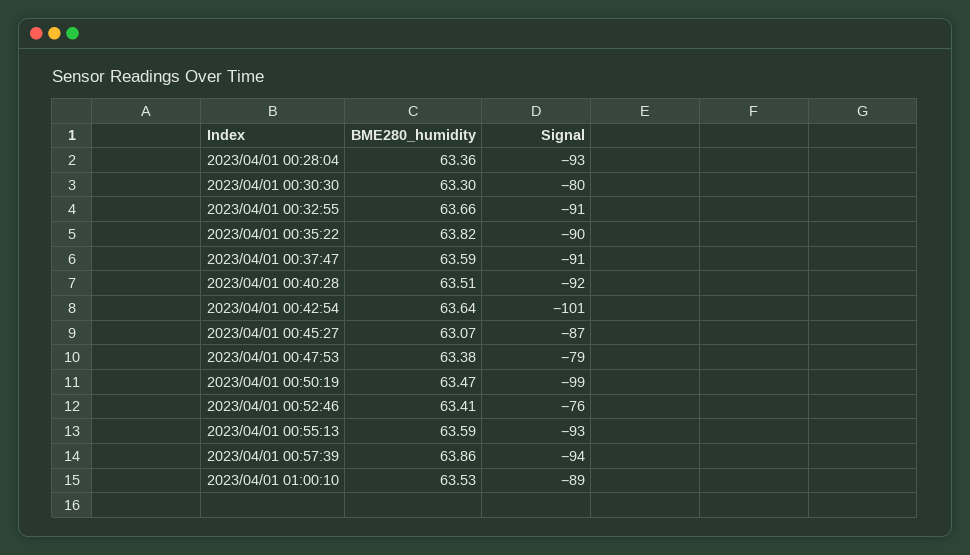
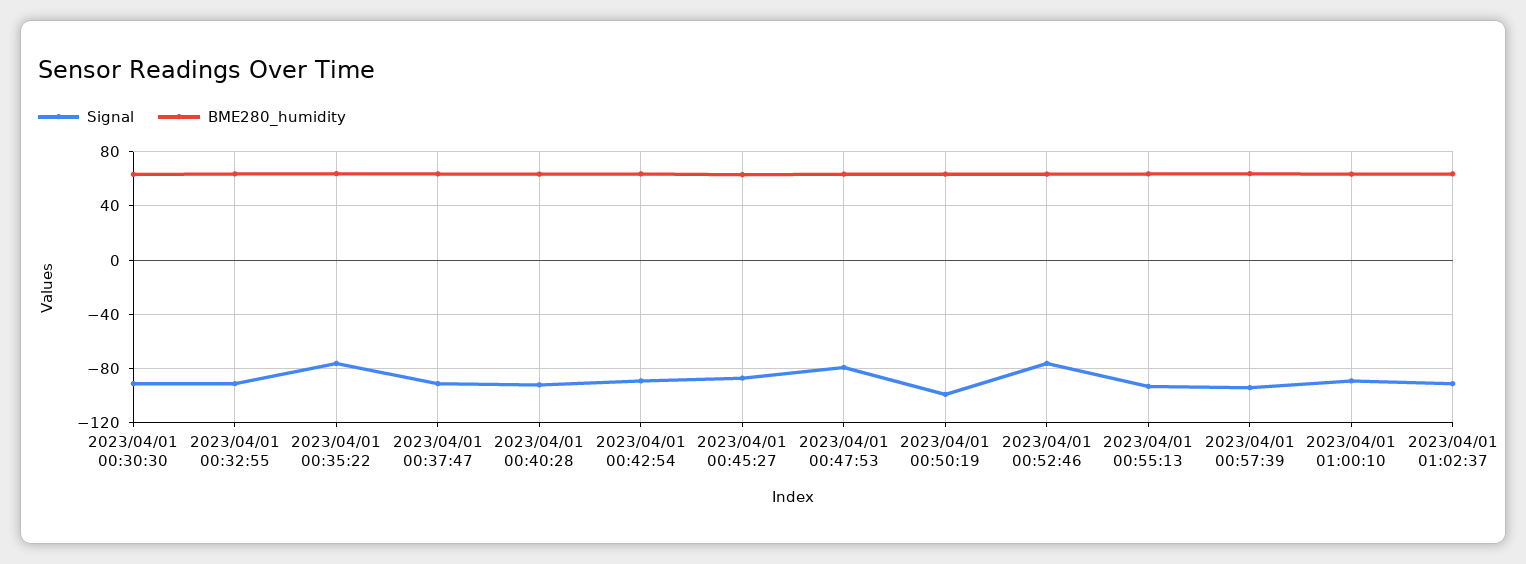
BME280_humidity, 2023/04/01 00:28:04: 63.36 -> none
Signal, 2023/04/01 00:28:04: -93 -> none
Signal, 2023/04/01 00:30:30: -80 -> -90
Signal, 2023/04/01 00:35:22: -90 -> -75
Signal, 2023/04/01 00:42:54: -101 -> -90
Signal, 2023/04/01 01:02:37: none -> -90
BME280_humidity, 2023/04/01 01:02:37: none -> 65

